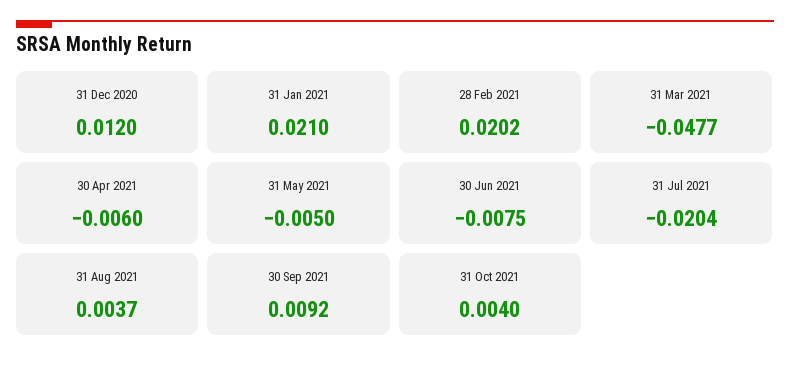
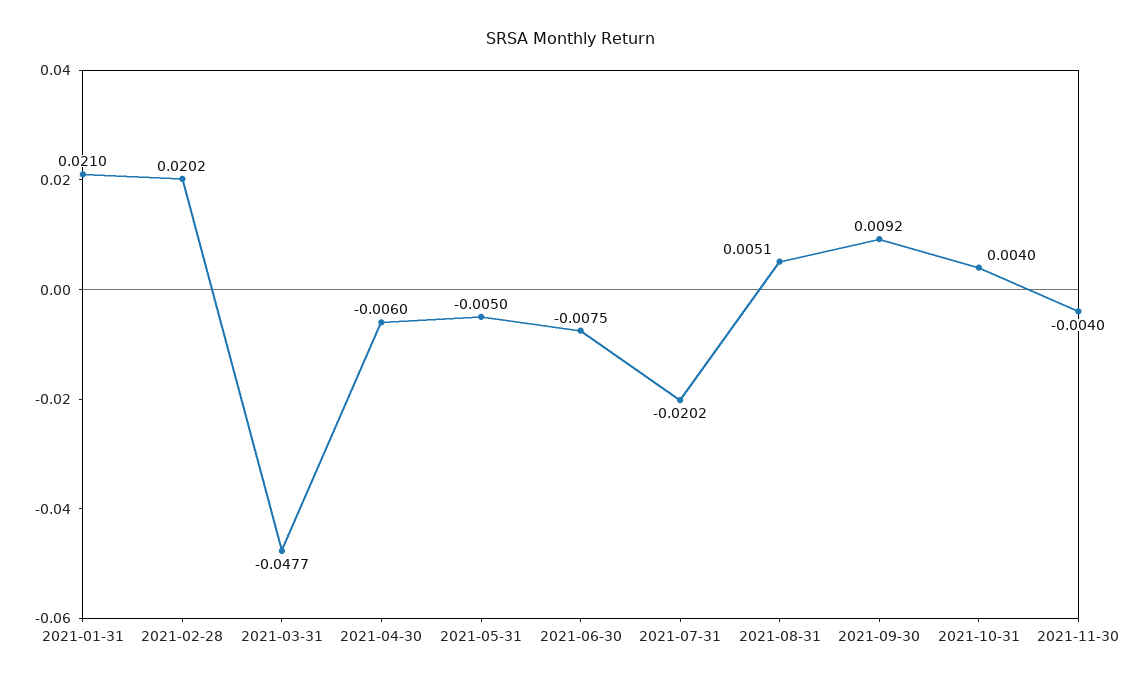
31 Dec 2020: 0.012 -> none
31 Jul 2021: -0.0204 -> -0.0202
31 Aug 2021: 0.0037 -> 0.0051
2021-11-30: none -> -0.004

